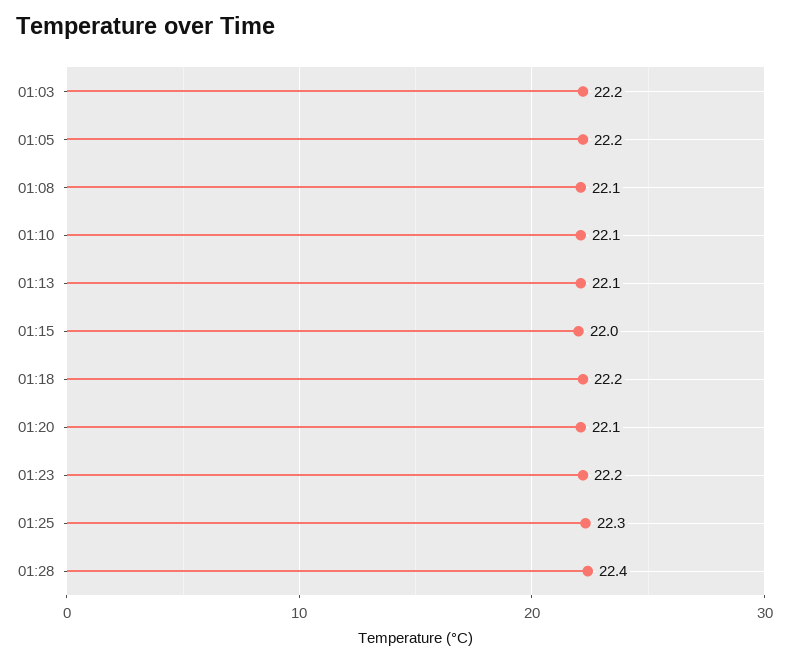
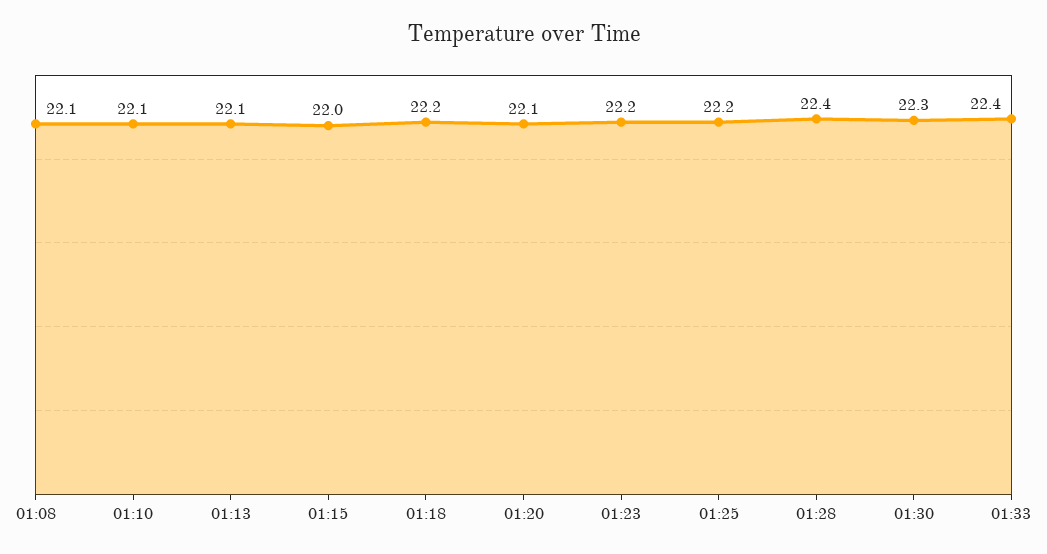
01:03: 22.2 -> none
01:05: 22.2 -> none
01:25: 22.3 -> 22.2
01:30: none -> 22.3
01:33: none -> 22.4

